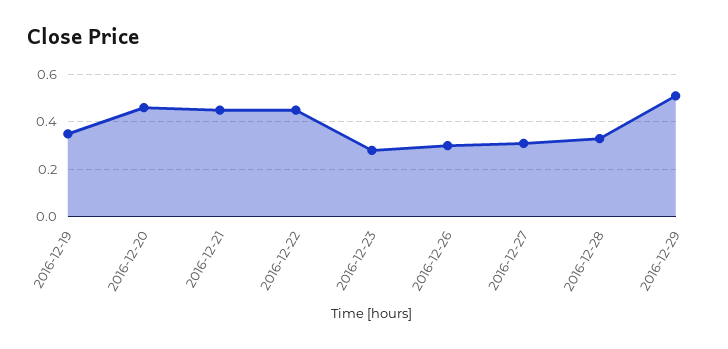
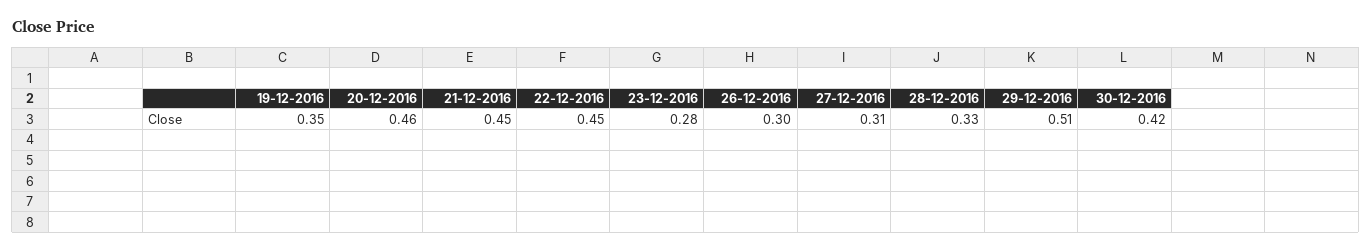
30-12-2016: none -> 0.42

